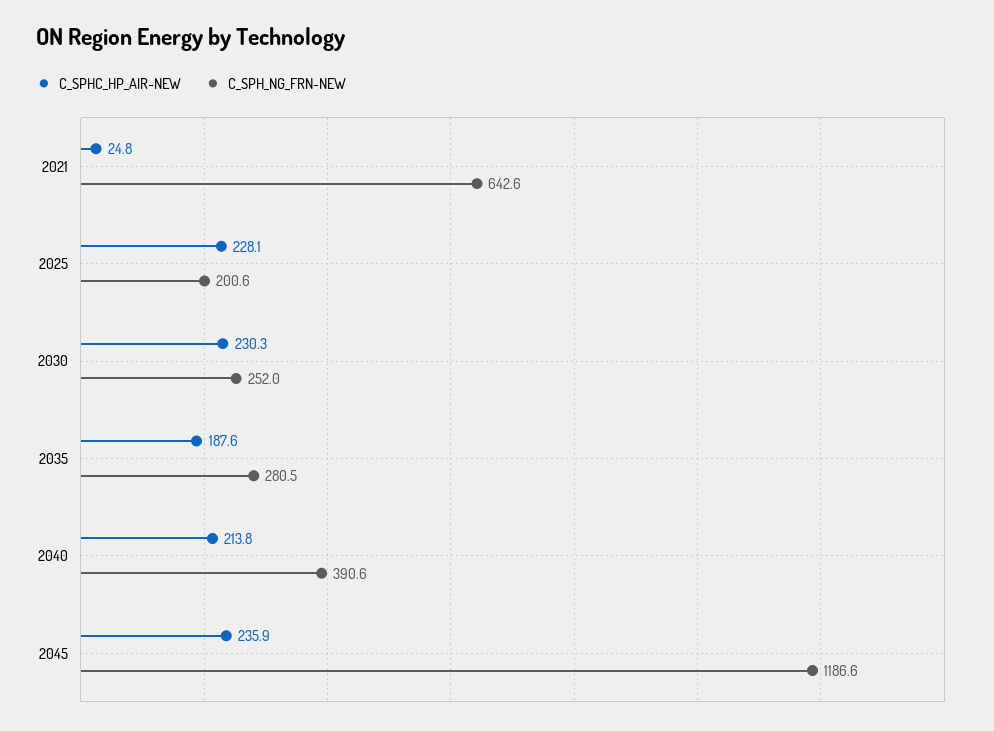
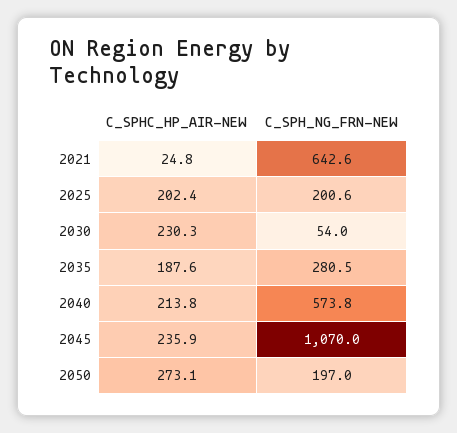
C_SPHC_HP_AIR-NEW, 2025: 228.1 -> 202.4
C_SPH_NG_FRN-NEW, 2030: 252 -> 54
C_SPH_NG_FRN-NEW, 2040: 390.6 -> 573.8
C_SPH_NG_FRN-NEW, 2045: 1186.6 -> 1070
C_SPHC_HP_AIR-NEW, 2050: none -> 273.1
C_SPH_NG_FRN-NEW, 2050: none -> 197

